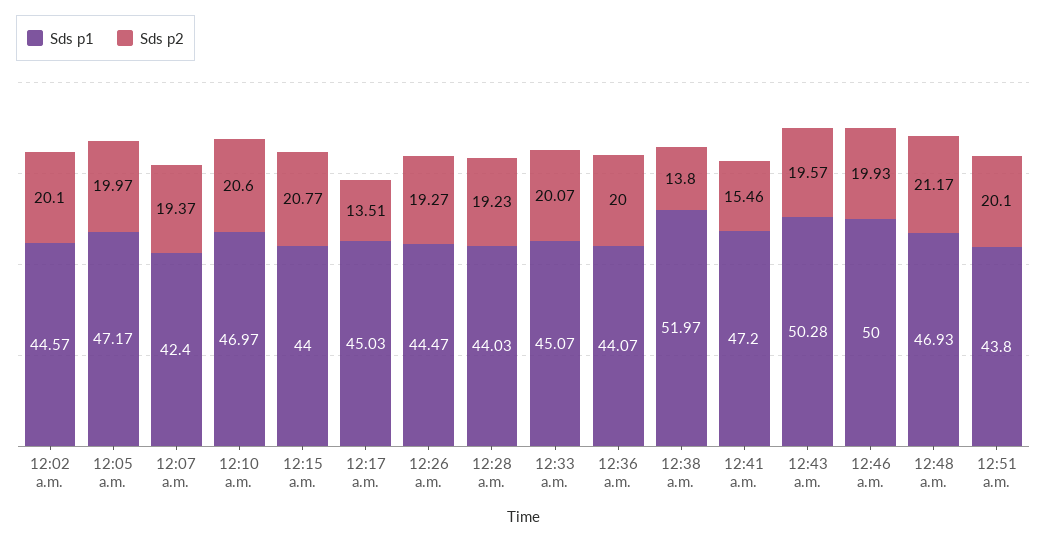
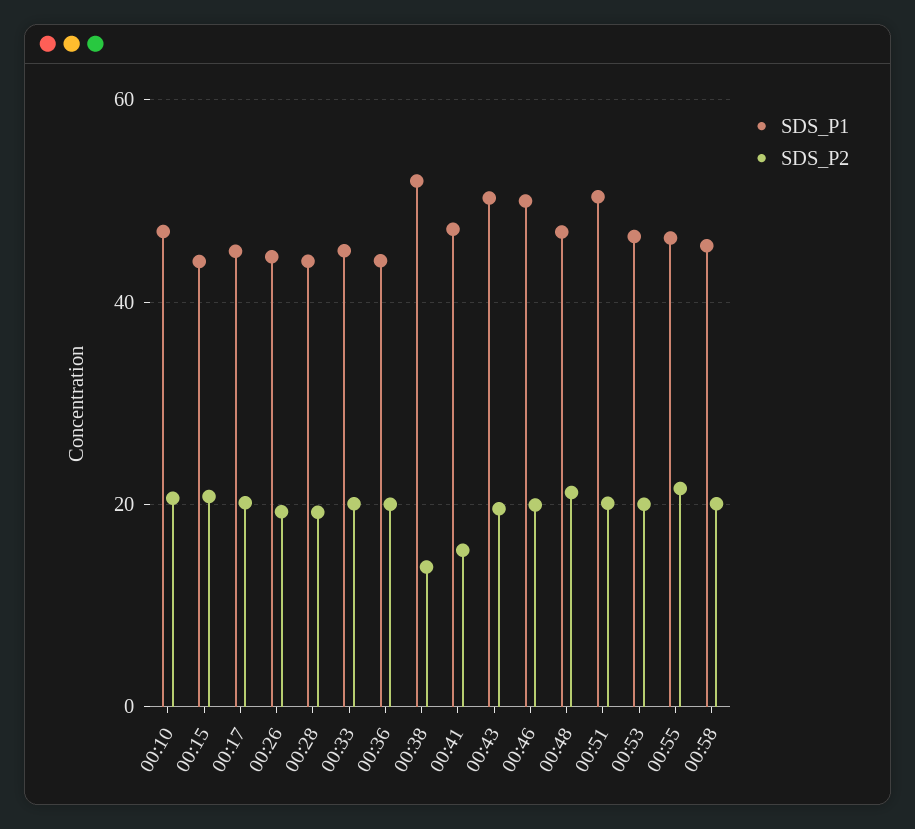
Sds p1, 12:02 a.m.: 44.57 -> none
Sds p2, 12:02 a.m.: 20.1 -> none
Sds p1, 12:05 a.m.: 47.17 -> none
Sds p2, 12:05 a.m.: 19.97 -> none
Sds p1, 12:07 a.m.: 42.4 -> none
Sds p2, 12:07 a.m.: 19.37 -> none
Sds p2, 12:17 a.m.: 13.51 -> 20
Sds p1, 12:51 a.m.: 43.8 -> 50
Sds p1, 00:53: none -> 46
Sds p2, 00:53: none -> 20
Sds p1, 00:55: none -> 46
Sds p2, 00:55: none -> 22
Sds p1, 00:58: none -> 46
Sds p2, 00:58: none -> 20

